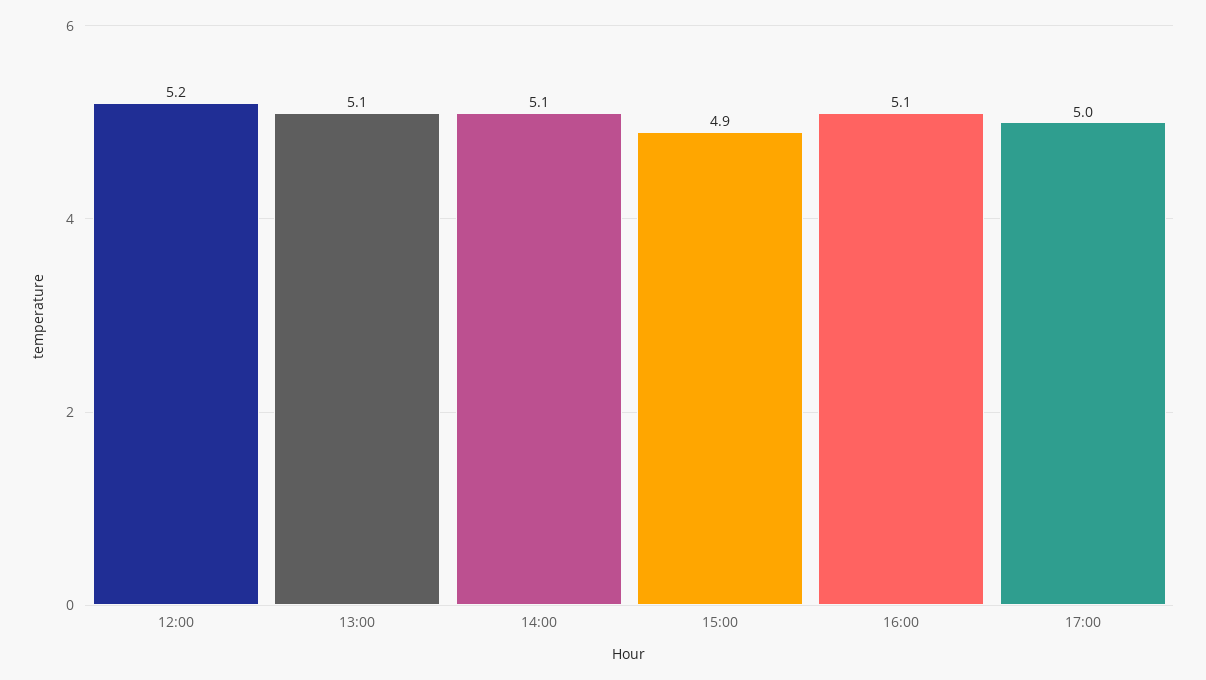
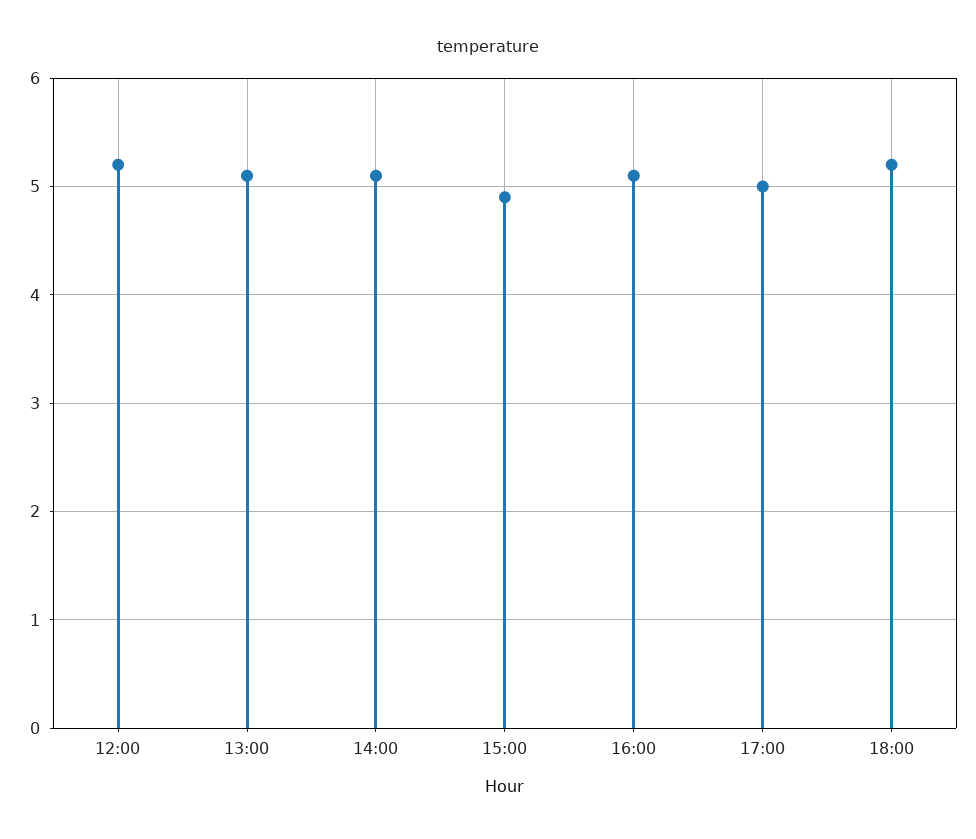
18:00: none -> 5.2

